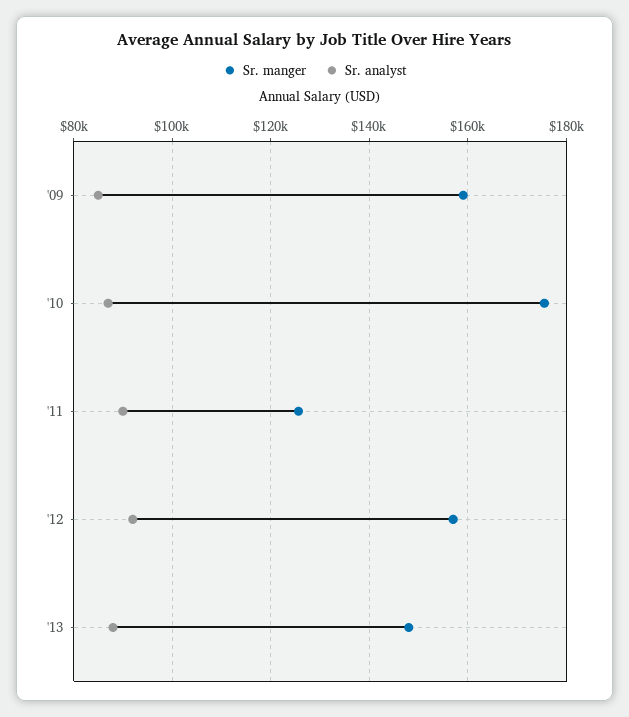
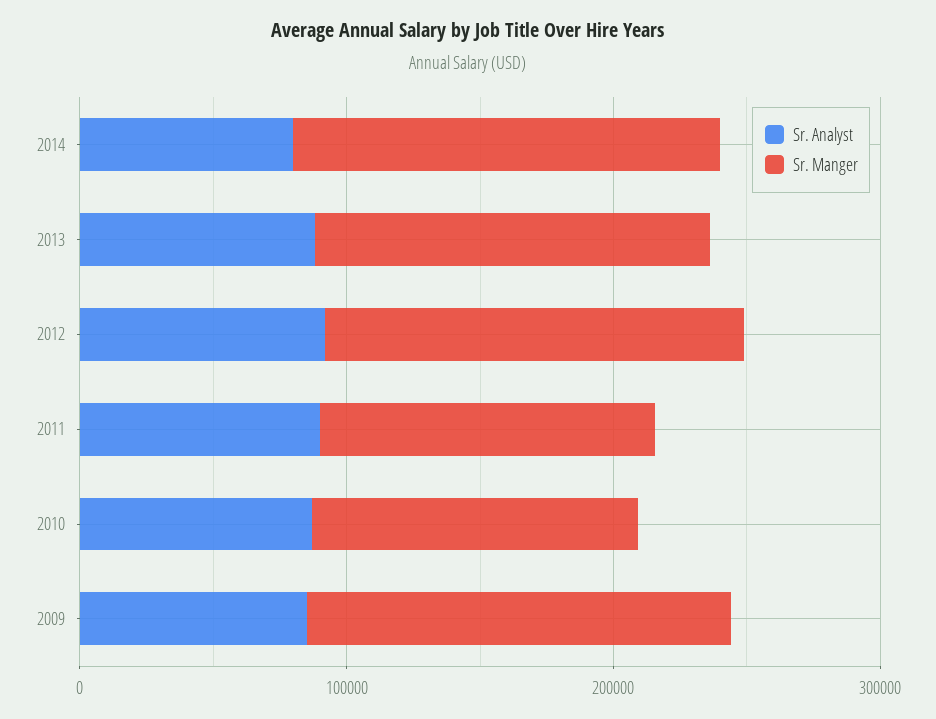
Sr. manger, '10: 176000 -> 120000
Sr. analyst, 2014: none -> 80000
Sr. manger, 2014: none -> 160000

